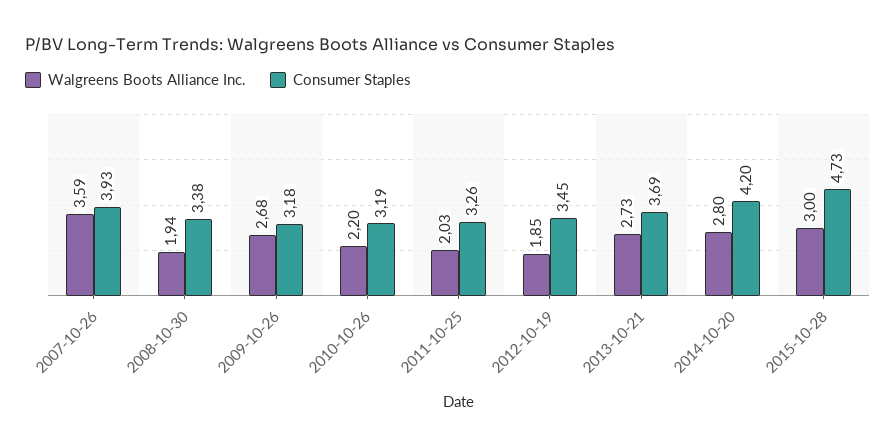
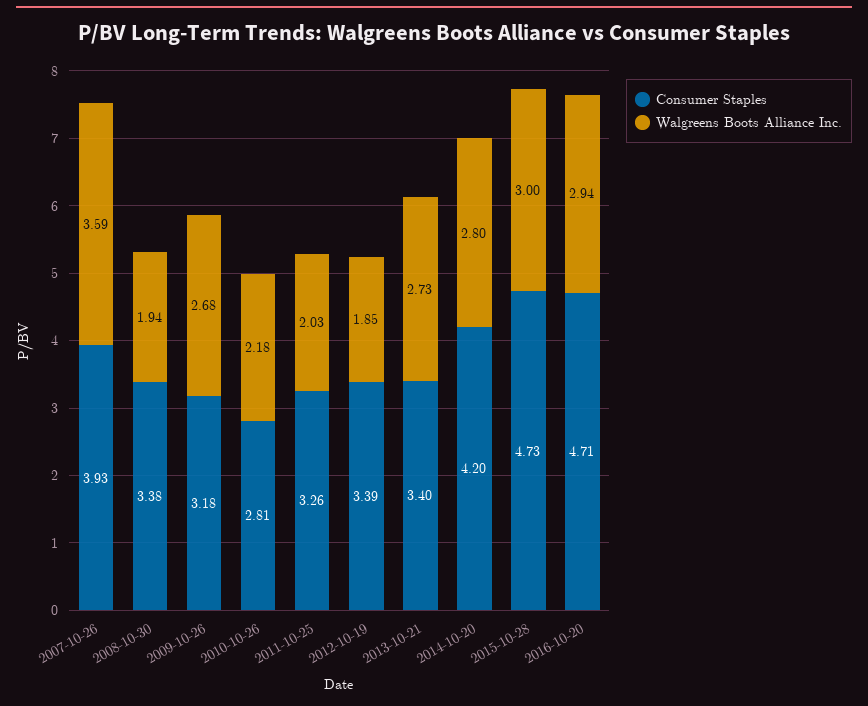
Walgreens Boots Alliance Inc., 2010-10-26: 2.2 -> 2.18
Consumer Staples, 2010-10-26: 3.19 -> 2.81
Consumer Staples, 2012-10-19: 3.45 -> 3.39
Consumer Staples, 2013-10-21: 3.69 -> 3.4
Consumer Staples, 2016-10-20: none -> 4.71
Walgreens Boots Alliance Inc., 2016-10-20: none -> 2.94

